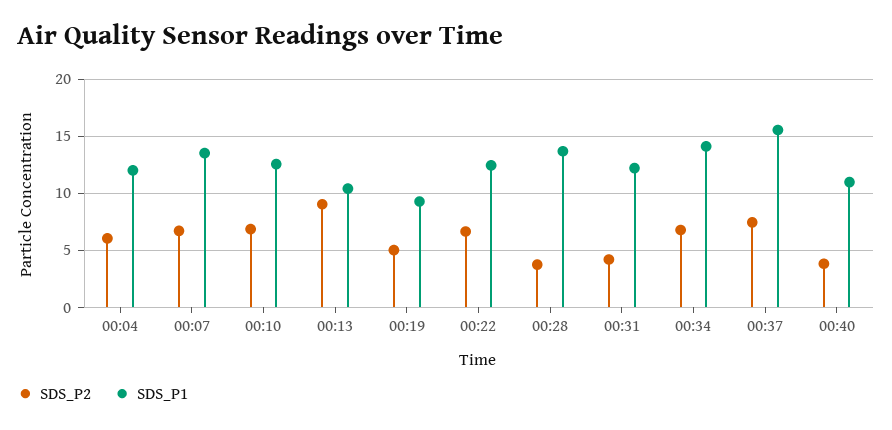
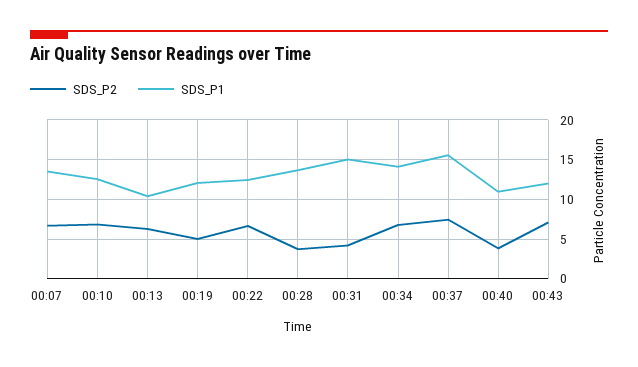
SDS_P2, 00:04: 6 -> none
SDS_P1, 00:04: 12 -> none
SDS_P2, 00:13: 9 -> 6
SDS_P1, 00:19: 9 -> 12
SDS_P1, 00:31: 12 -> 15
SDS_P2, 00:43: none -> 7
SDS_P1, 00:43: none -> 12

